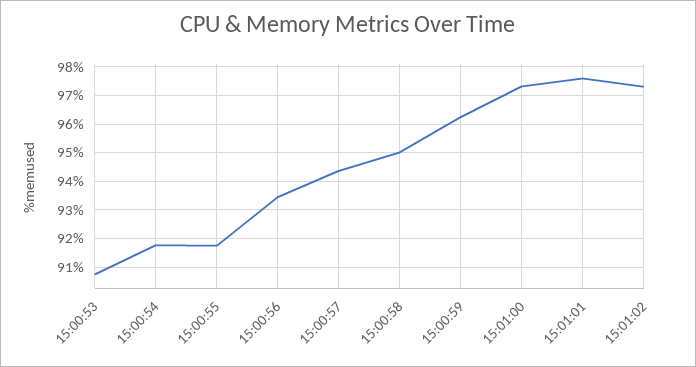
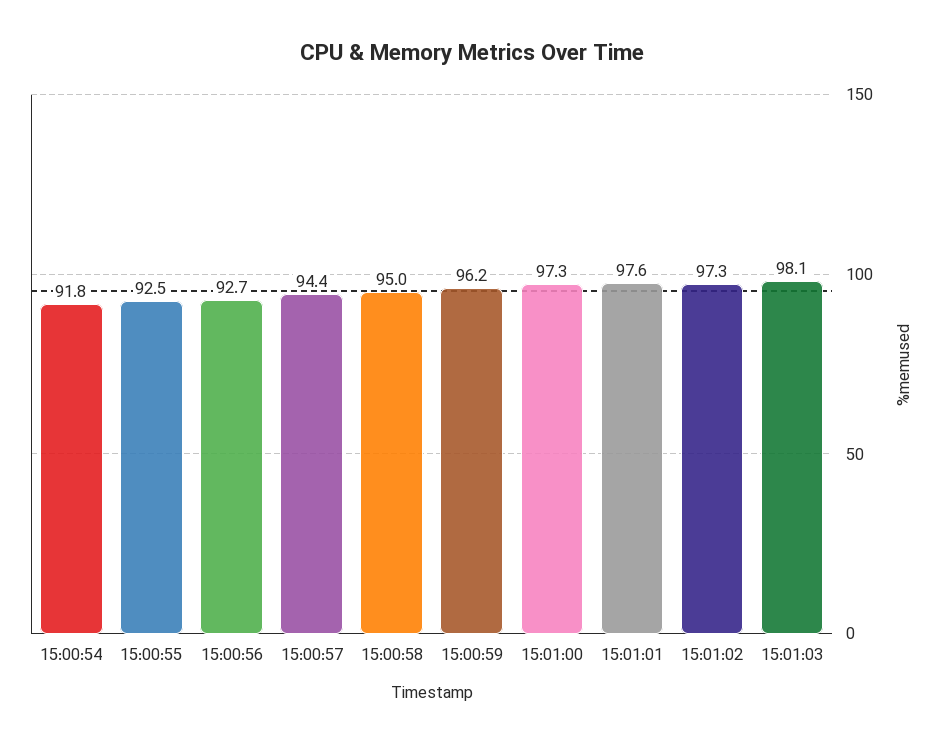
15:00:53: 90.75 -> none
15:00:55: 91.75 -> 92.5
15:00:56: 93.5 -> 92.7
15:01:03: none -> 98.1

